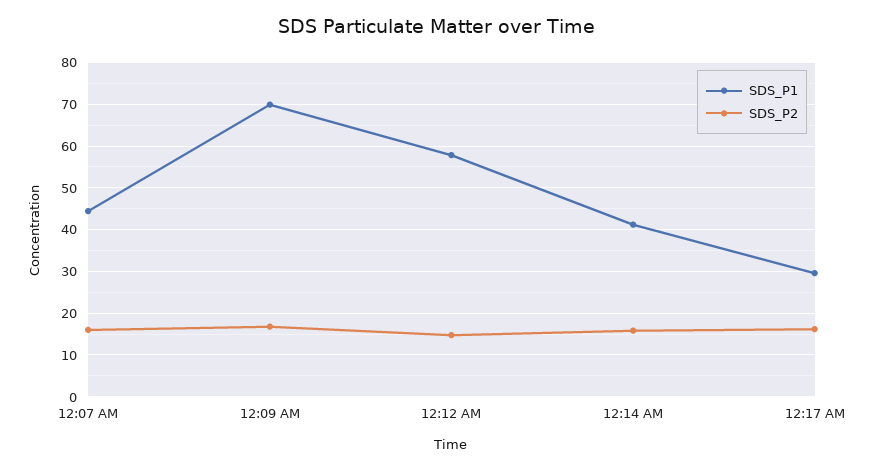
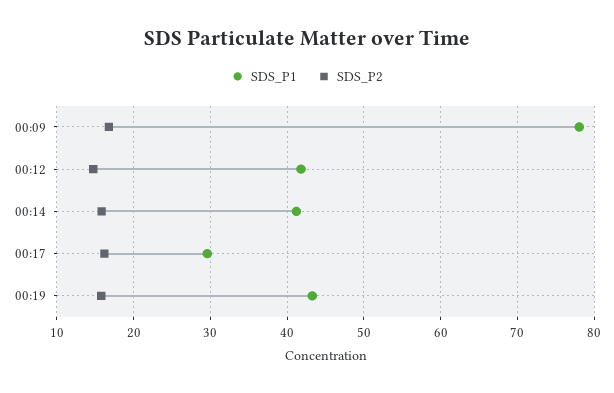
SDS_P1, 12:07 AM: 44 -> none
SDS_P2, 12:07 AM: 16 -> none
SDS_P1, 12:09 AM: 70 -> 78
SDS_P1, 12:12 AM: 58 -> 42
SDS_P1, 00:19: none -> 43
SDS_P2, 00:19: none -> 16

